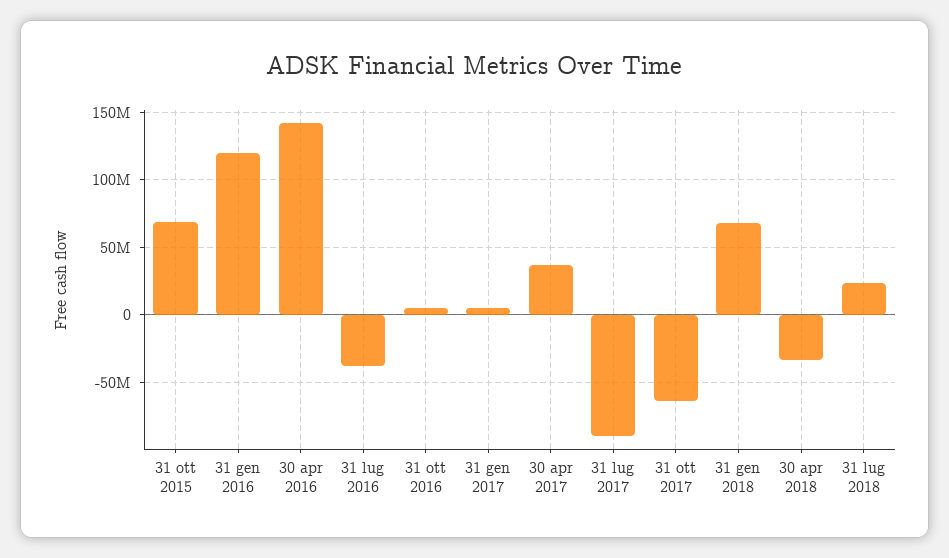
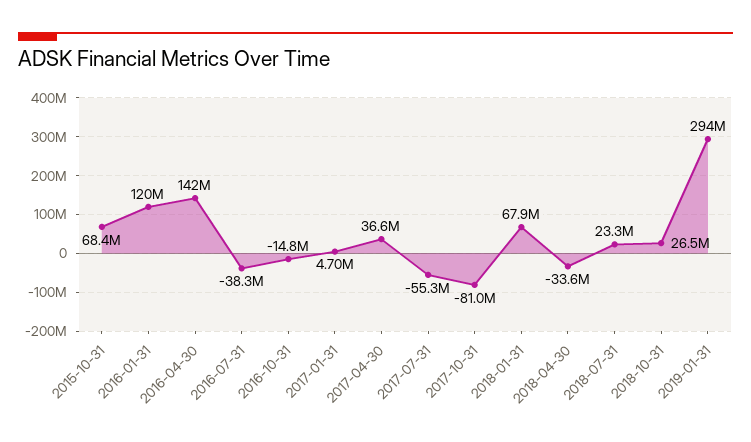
31 ott 2016: 5000000 -> -14800000
31 lug 2017: -90000000 -> -55300000
31 ott 2017: -65000000 -> -81000000
2018-10-31: none -> 26500000
2019-01-31: none -> 294000000

